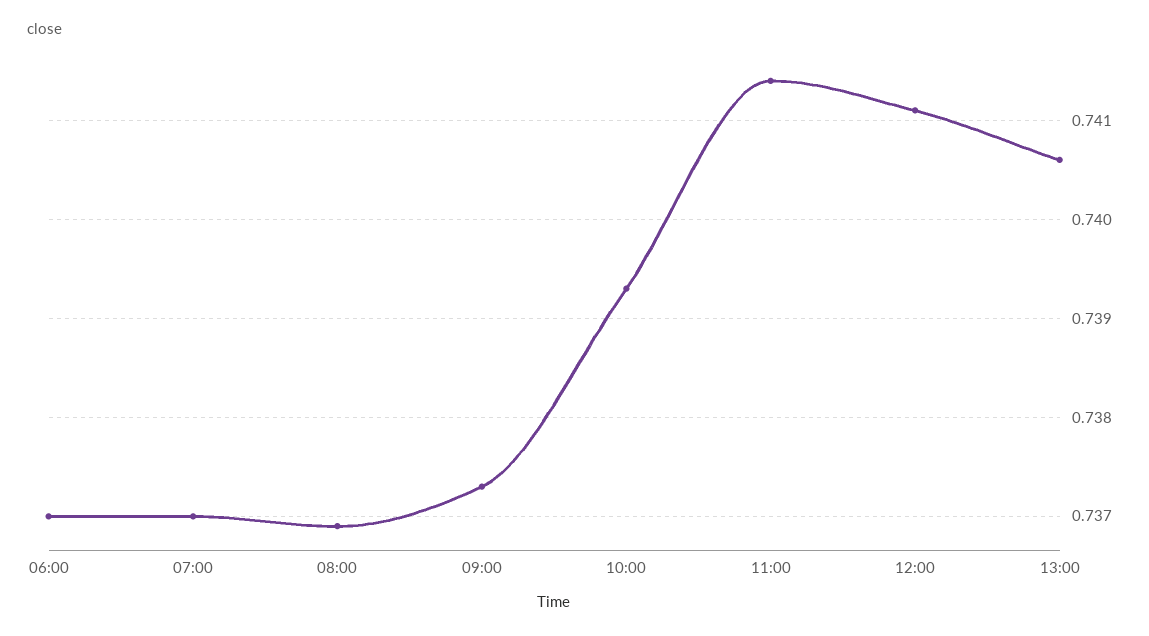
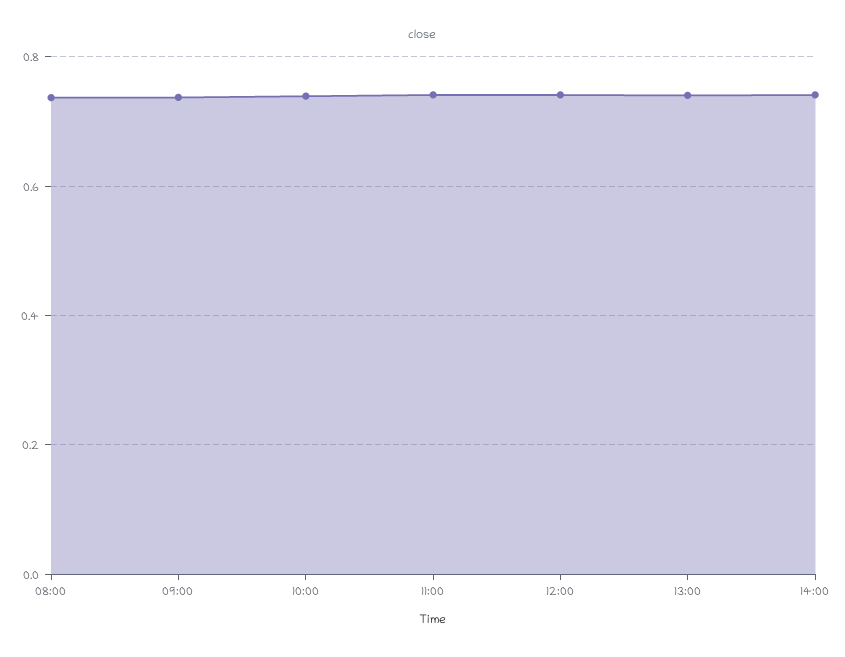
06:00: 0.737 -> none
07:00: 0.737 -> none
14:00: none -> 0.74

